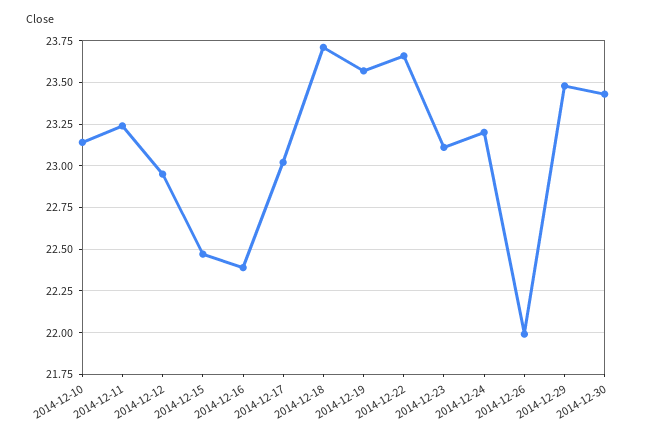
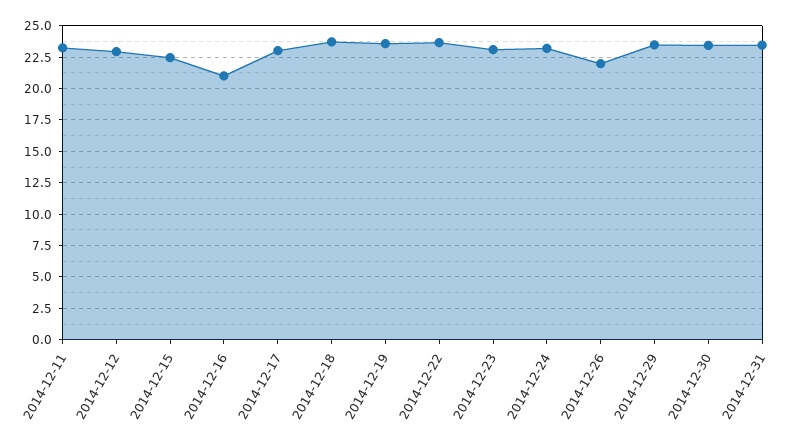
2014-12-10: 23.15 -> none
2014-12-16: 22.4 -> 21
2014-12-31: none -> 23.5

